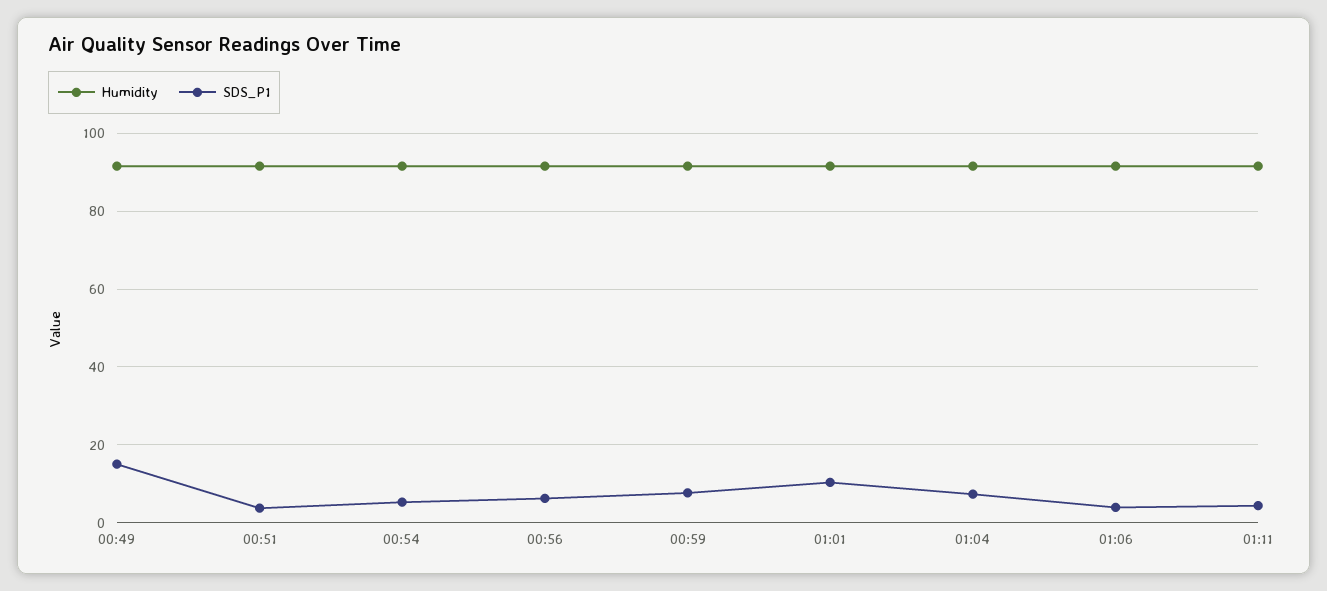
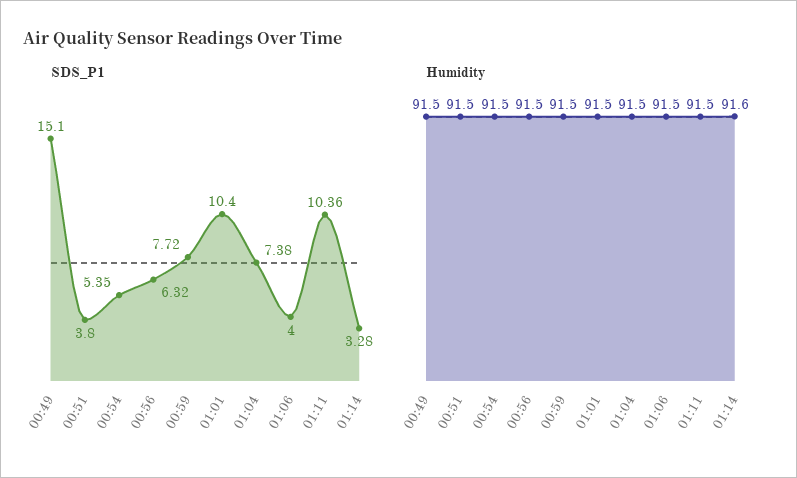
SDS_P1, 01:11: 4 -> 10.36
SDS_P1, 01:14: none -> 3.28
Humidity, 01:14: none -> 91.6

